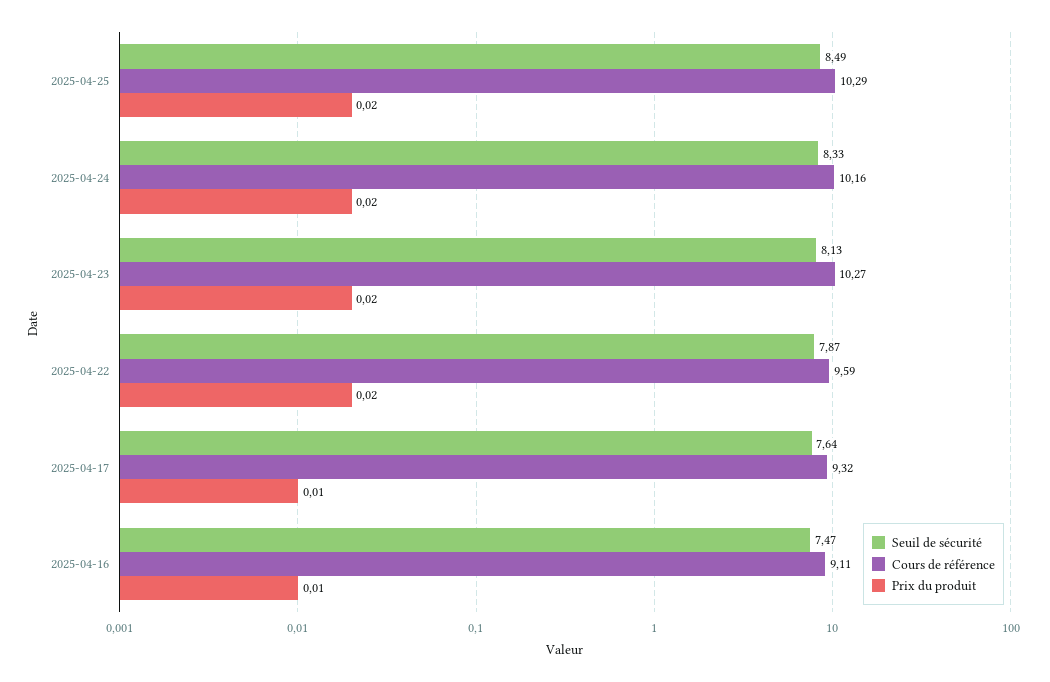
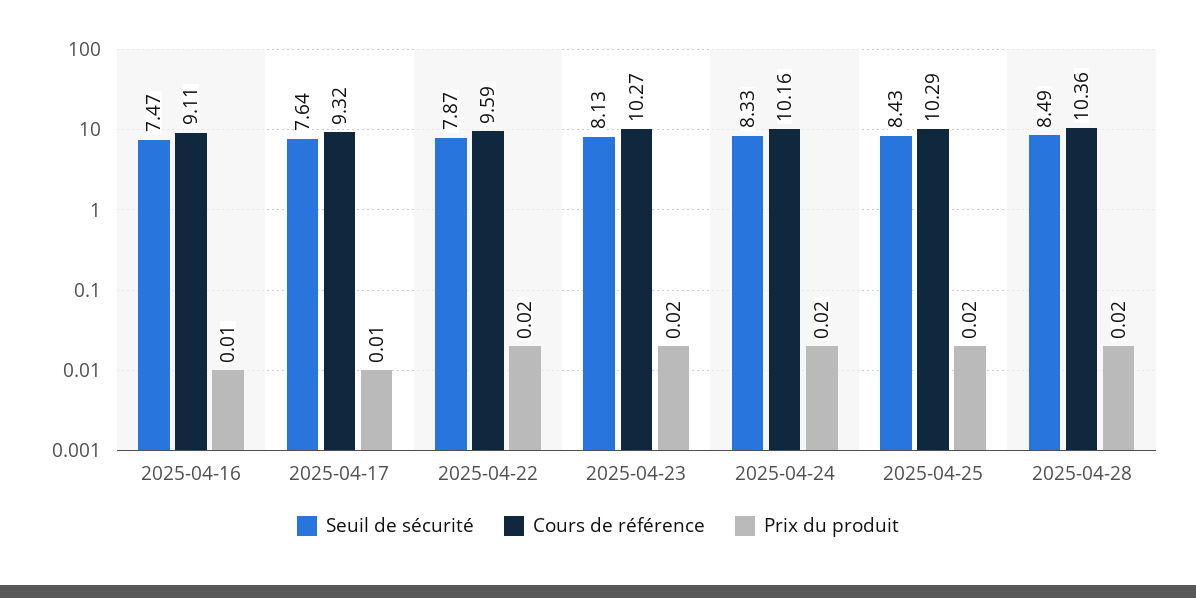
Seuil de sécurité, 2025-04-25: 8.49 -> 8.43
Seuil de sécurité, 2025-04-28: none -> 8.49
Cours de référence, 2025-04-28: none -> 10.36
Prix du produit, 2025-04-28: none -> 0.02

